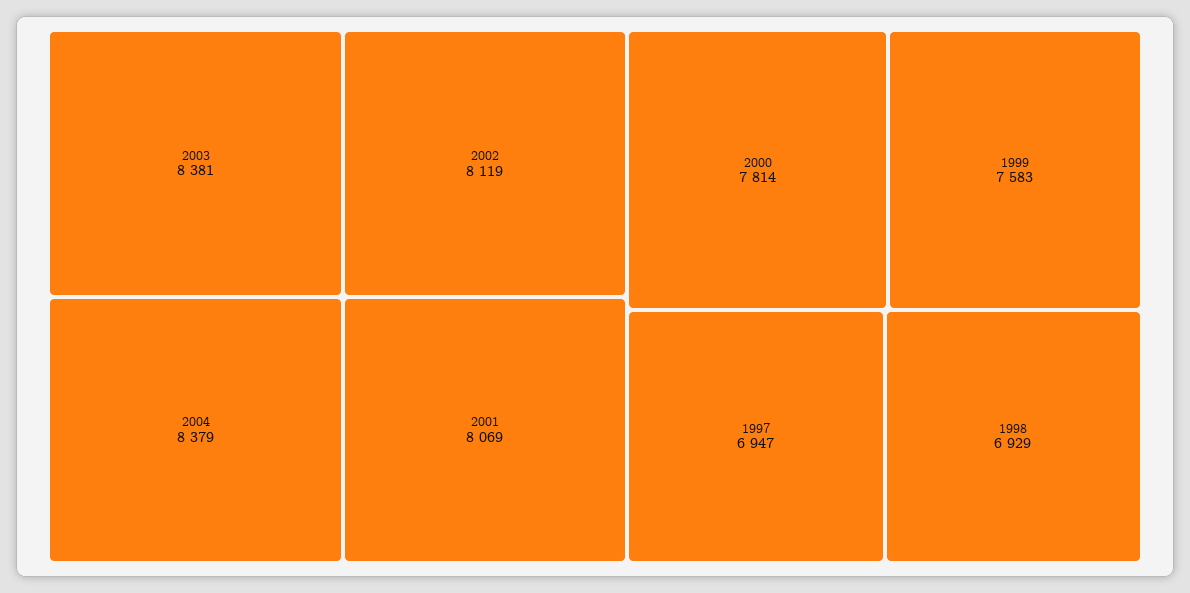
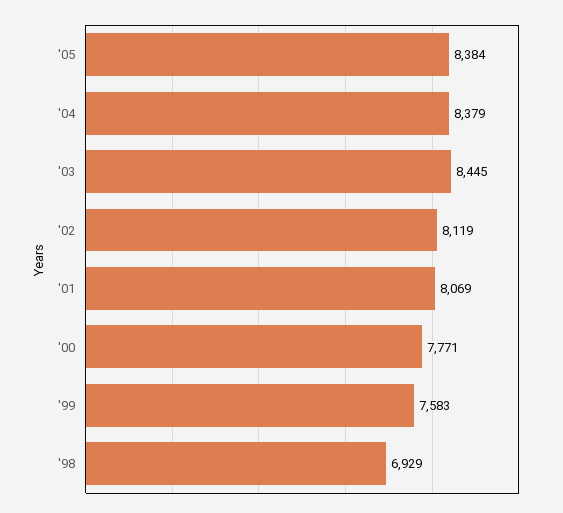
2003: 8381 -> 8445
2000: 7814 -> 7771
1997: 6947 -> none
'05: none -> 8384

